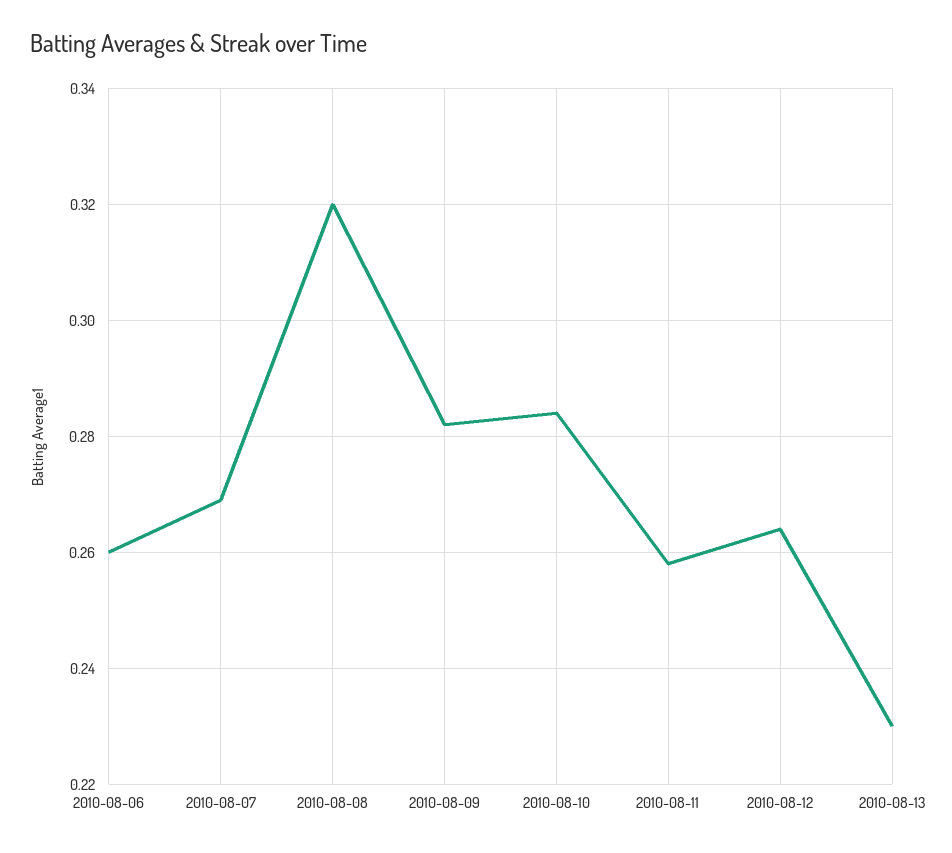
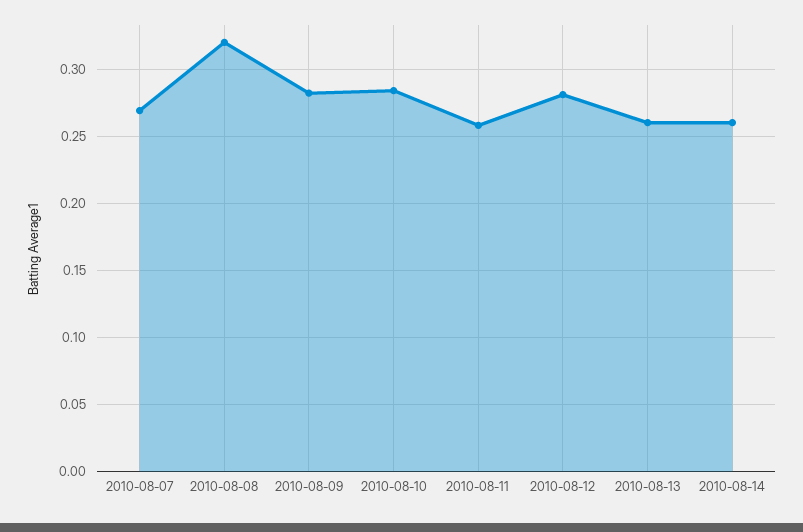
2010-08-06: 0.26 -> none
2010-08-12: 0.265 -> 0.28
2010-08-13: 0.23 -> 0.26
2010-08-14: none -> 0.26

